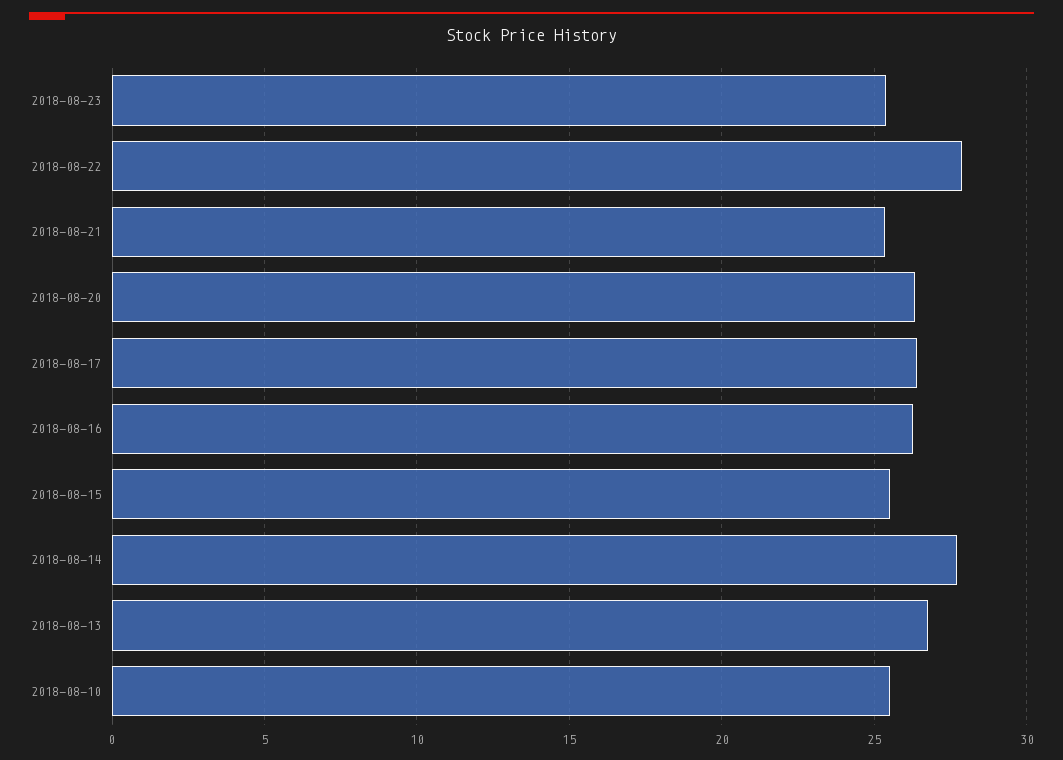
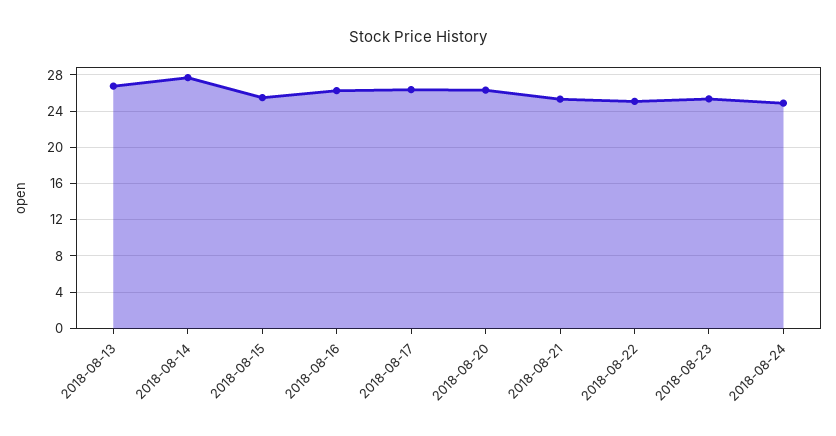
2018-08-22: 28 -> 25
2018-08-10: 25.5 -> none
2018-08-24: none -> 25

